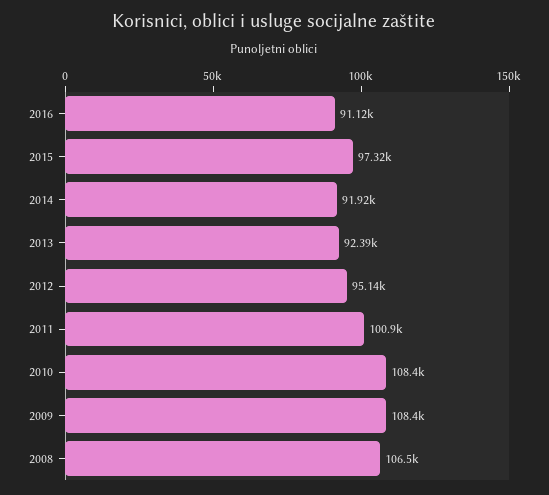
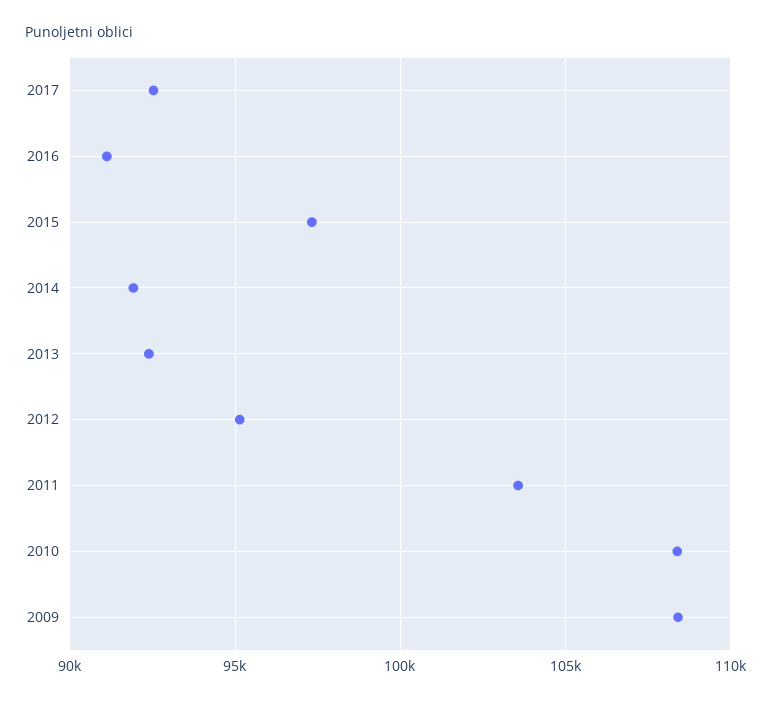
2011: 100900 -> 103500
2008: 106500 -> none
2017: none -> 92500

